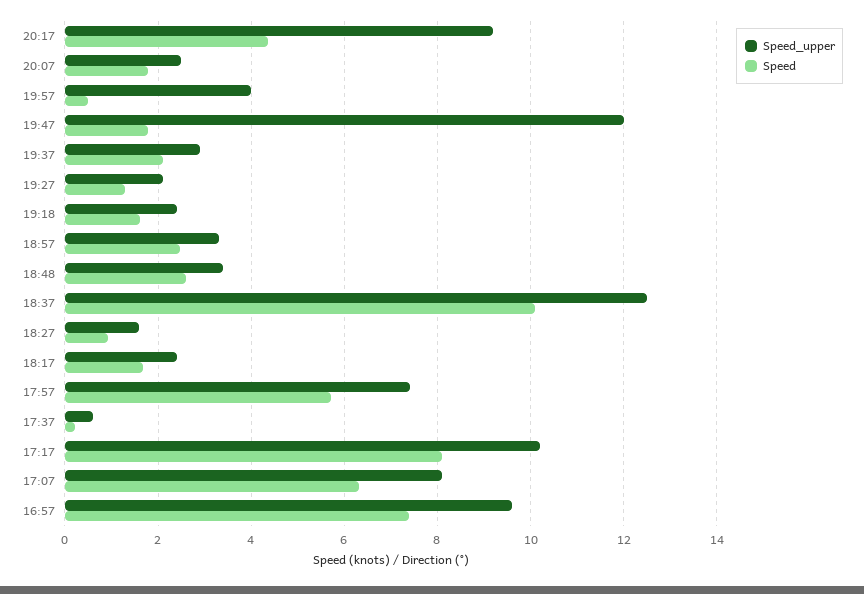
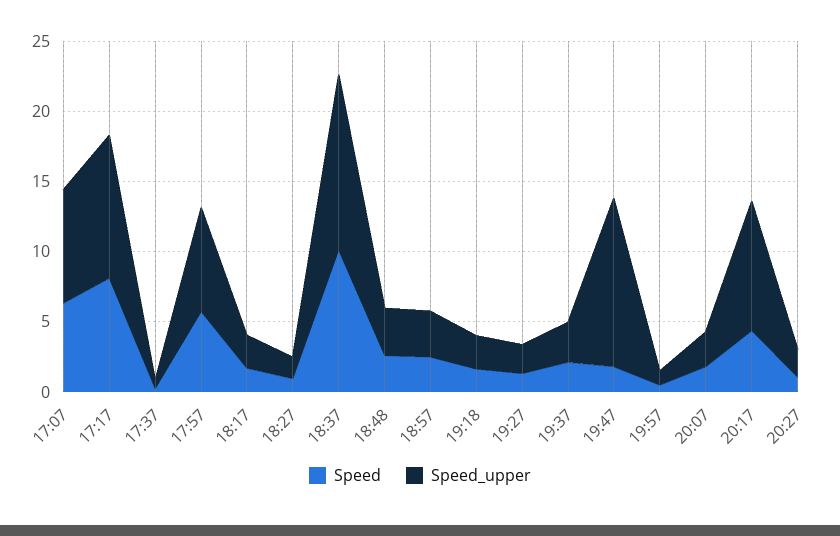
Speed_upper, 19:57: 4 -> 1
Speed_upper, 16:57: 9.6 -> none
Speed, 16:57: 7.4 -> none
Speed, 20:27: none -> 1
Speed_upper, 20:27: none -> 2

